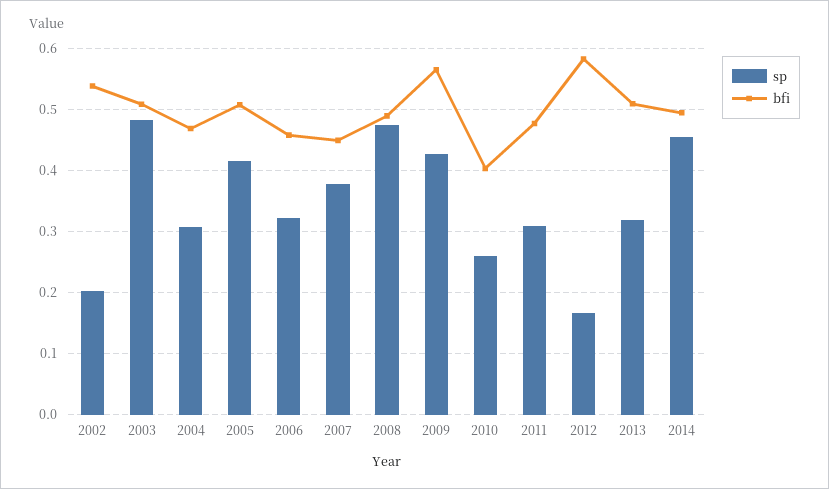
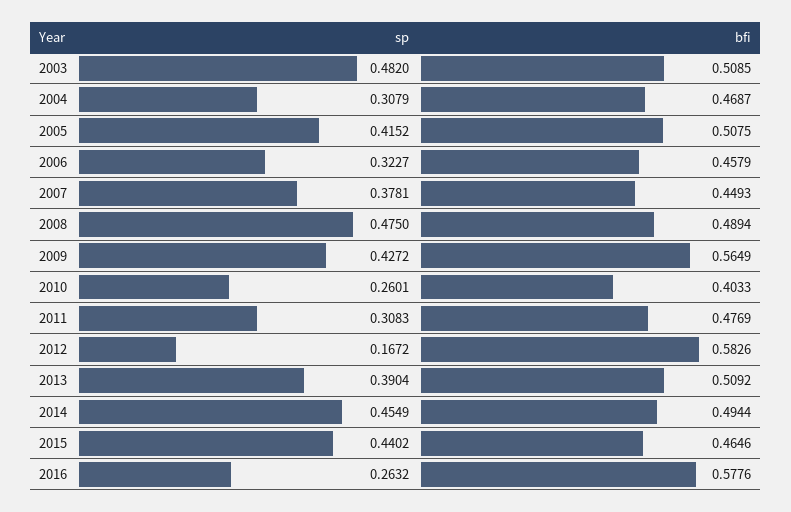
sp, 2002: 0.2 -> none
bfi, 2002: 0.54 -> none
sp, 2013: 0.32 -> 0.3904
sp, 2015: none -> 0.4402
bfi, 2015: none -> 0.4646
sp, 2016: none -> 0.2632
bfi, 2016: none -> 0.5776

